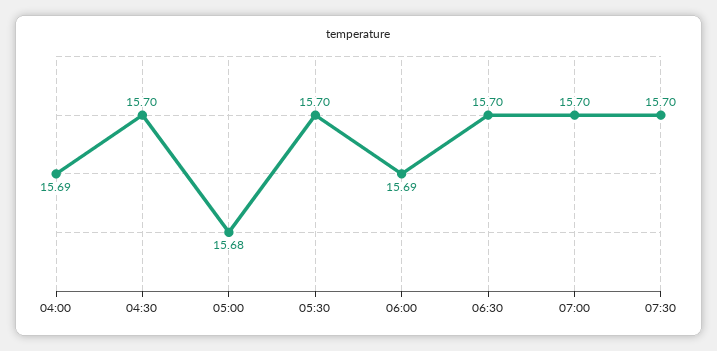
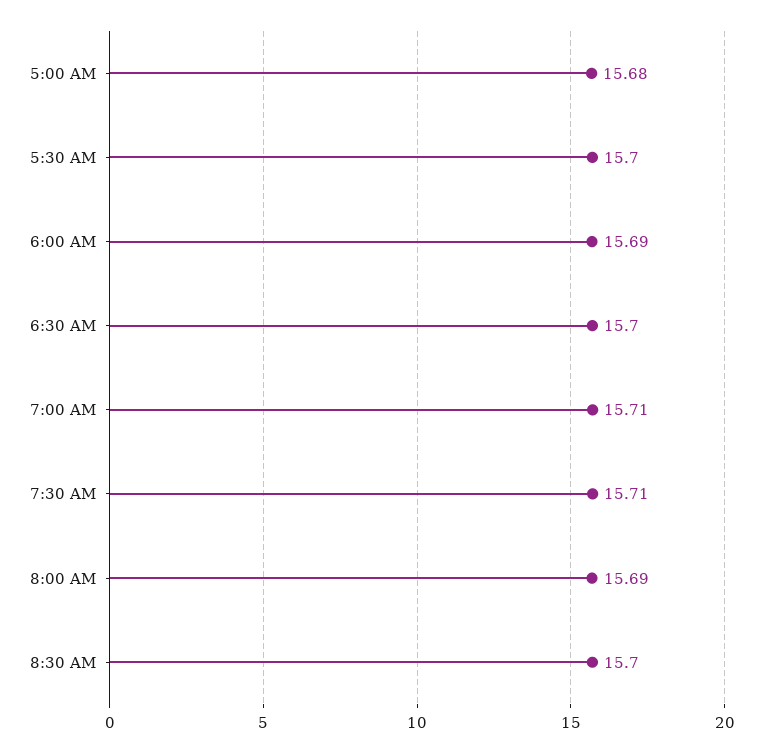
04:00: 15.69 -> none
04:30: 15.7 -> none
07:00: 15.7 -> 15.71
07:30: 15.7 -> 15.71
8:00 AM: none -> 15.69
8:30 AM: none -> 15.7

